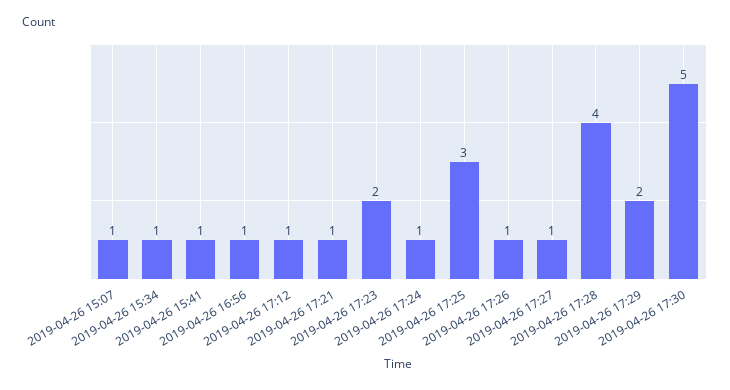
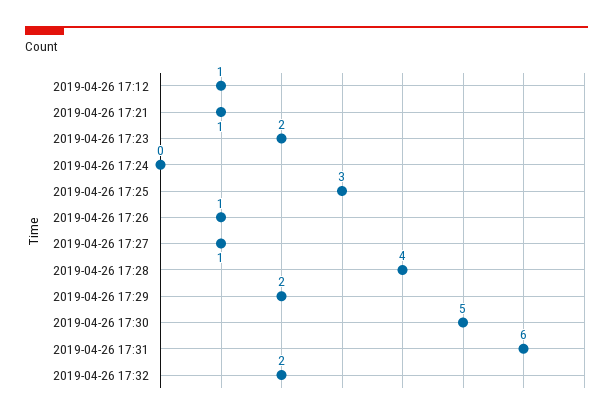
2019-04-26 15:07: 1 -> none
2019-04-26 15:34: 1 -> none
2019-04-26 15:41: 1 -> none
2019-04-26 16:56: 1 -> none
2019-04-26 17:24: 1 -> 0
2019-04-26 17:31: none -> 6
2019-04-26 17:32: none -> 2

